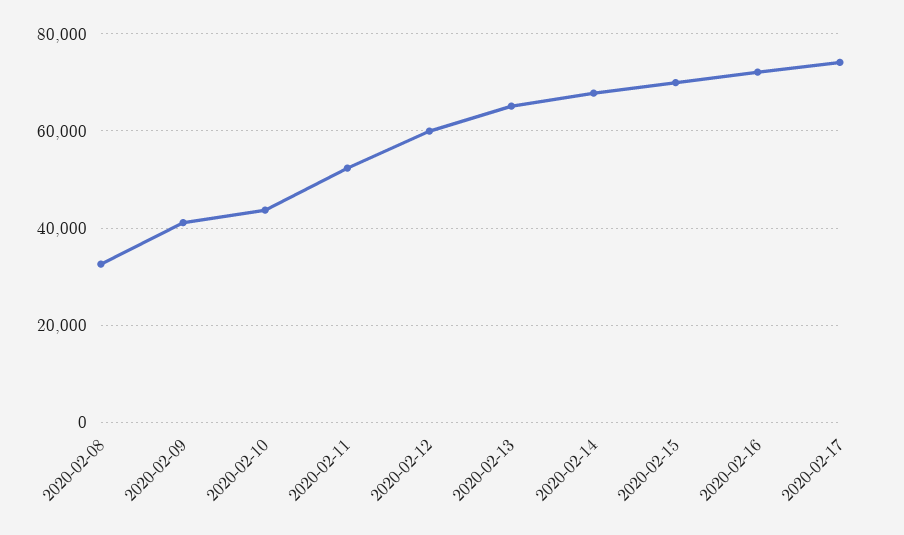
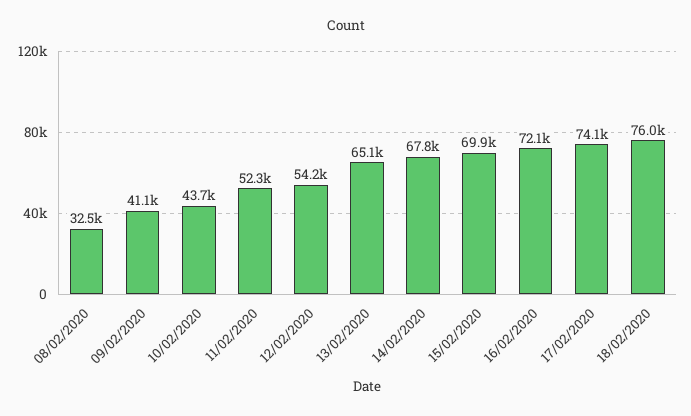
2020-02-12: 60000 -> 54200
18/02/2020: none -> 76000

